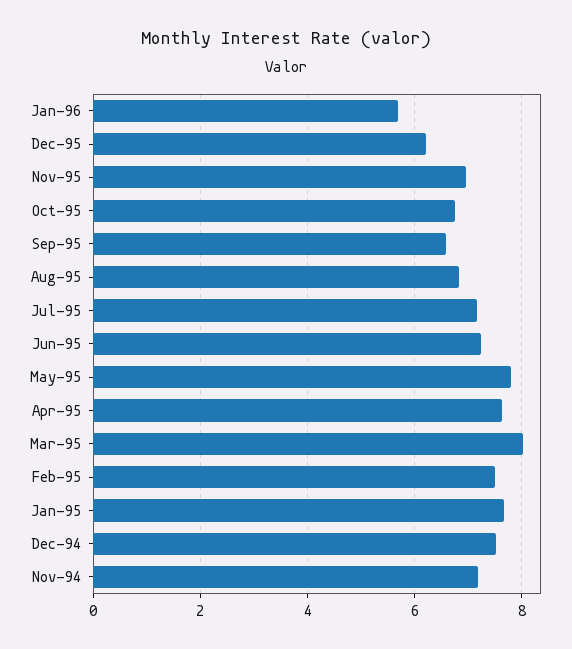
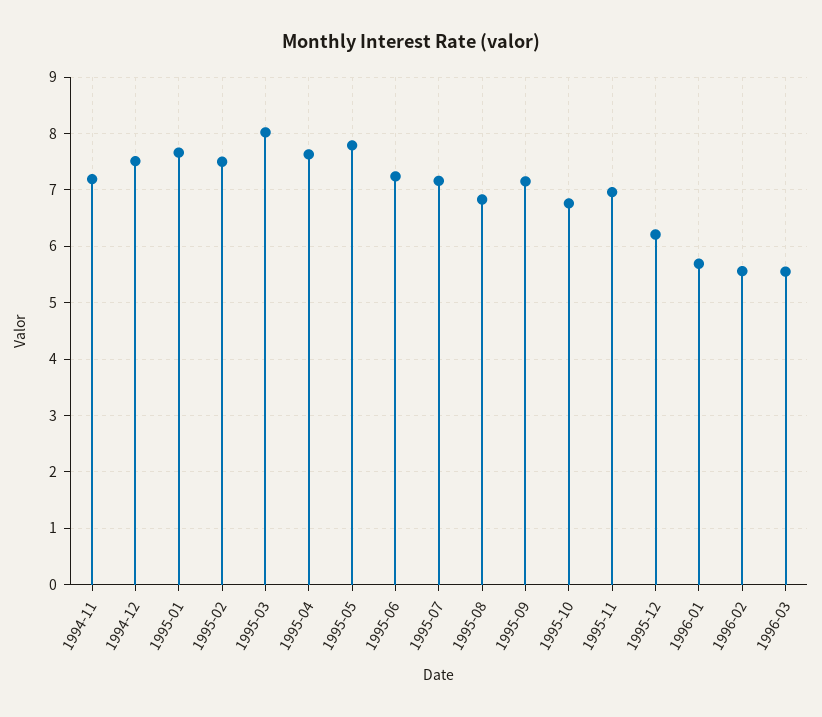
Sep-95: 6.6 -> 7.2
1996-02: none -> 5.6
1996-03: none -> 5.6

